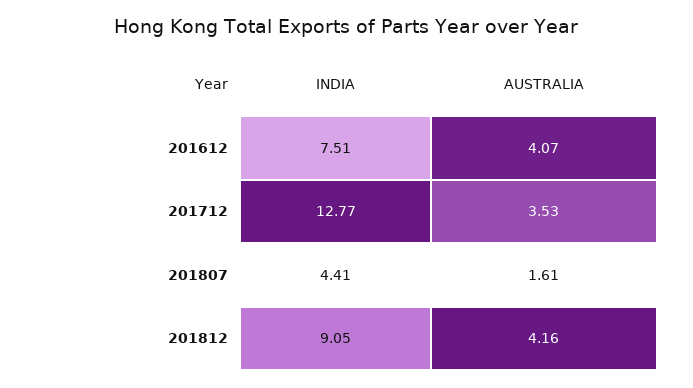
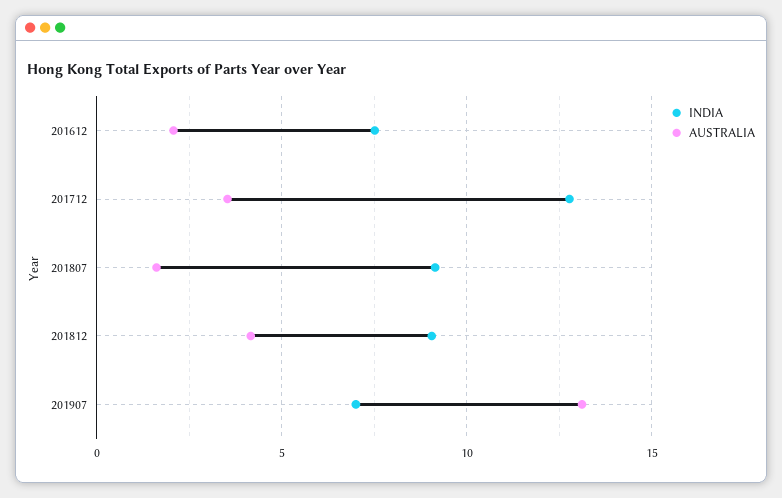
AUSTRALIA, 201612: 4.07 -> 2
INDIA, 201807: 4.41 -> 9
INDIA, 201907: none -> 7
AUSTRALIA, 201907: none -> 13

